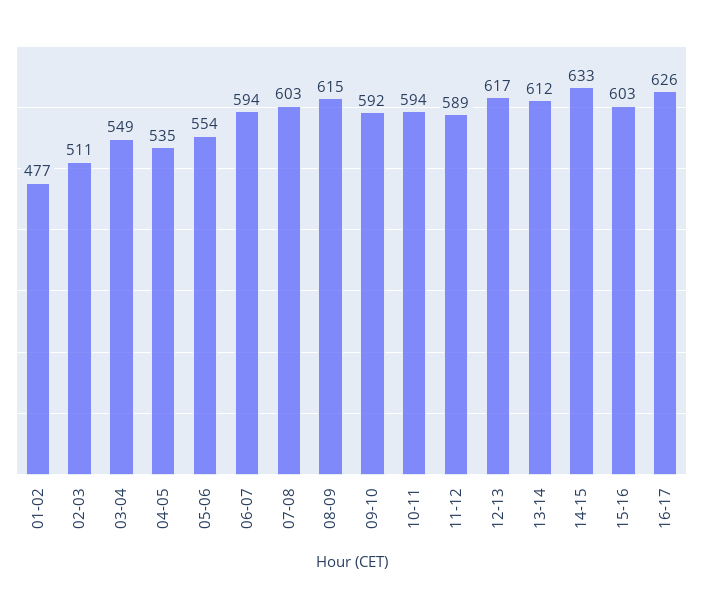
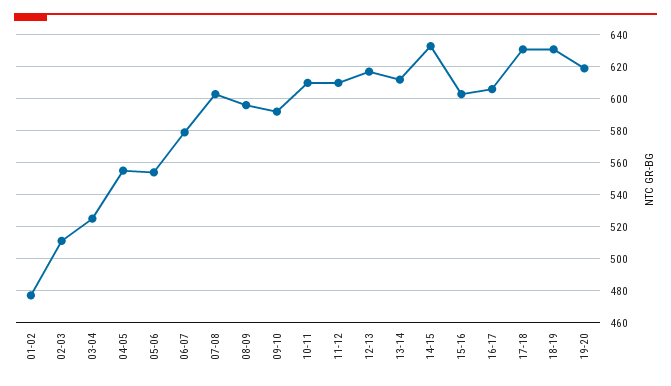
03-04: 549 -> 525
04-05: 535 -> 555
06-07: 594 -> 580
08-09: 615 -> 595
10-11: 594 -> 610
11-12: 589 -> 610
16-17: 626 -> 605
17-18: none -> 630
18-19: none -> 630
19-20: none -> 620

